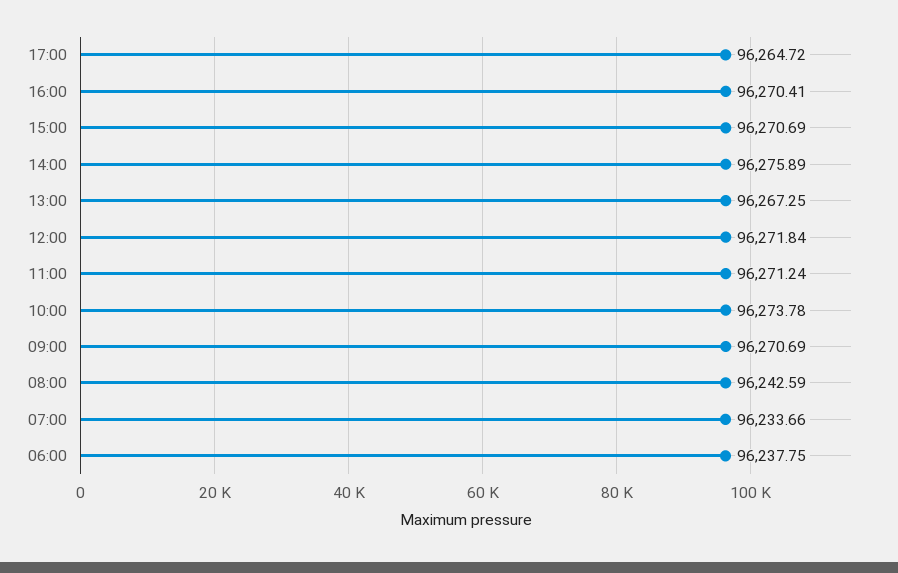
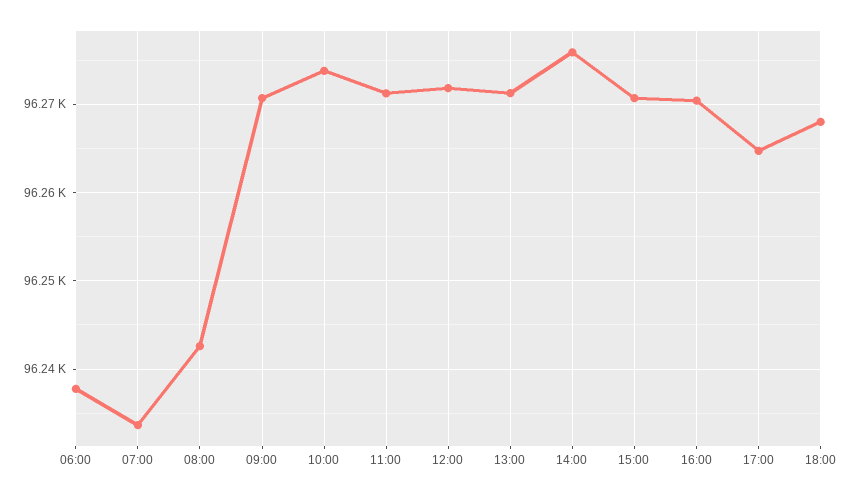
13:00: 96267.25 -> 96271
18:00: none -> 96268

